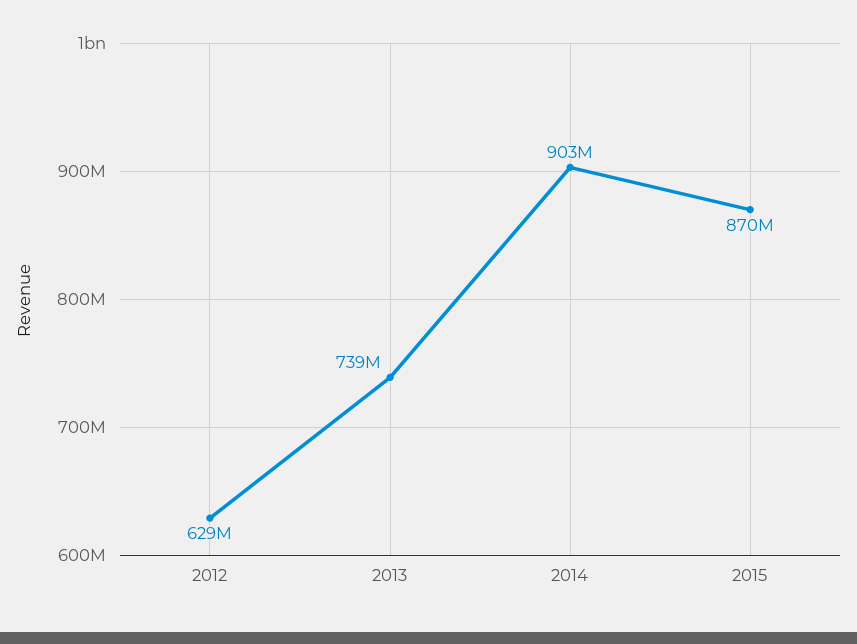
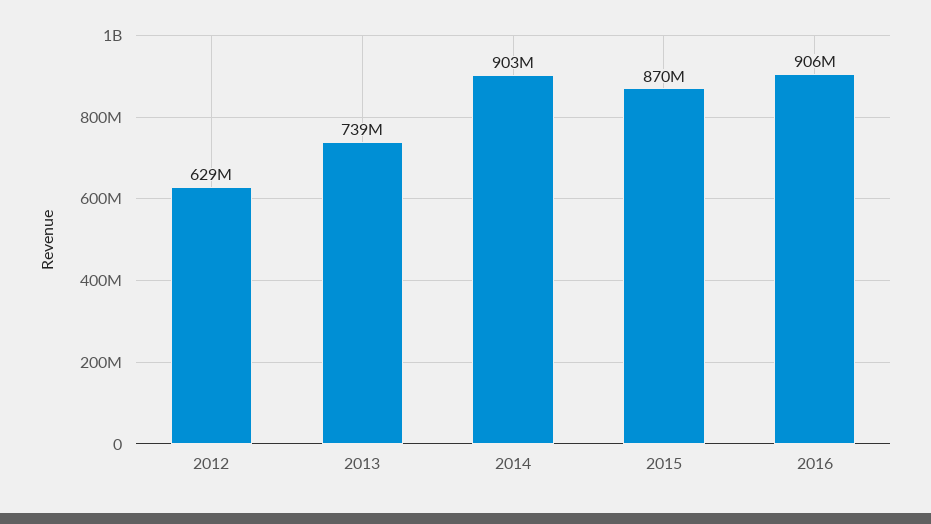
2016: none -> 906000000

